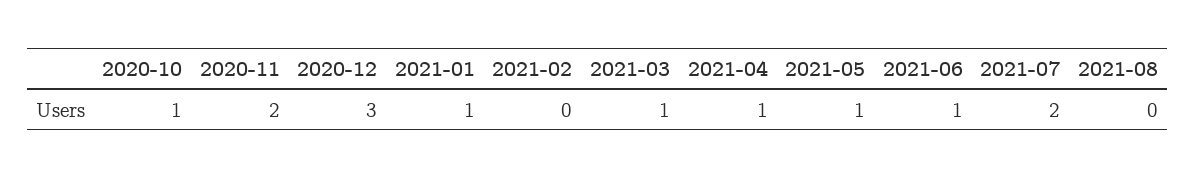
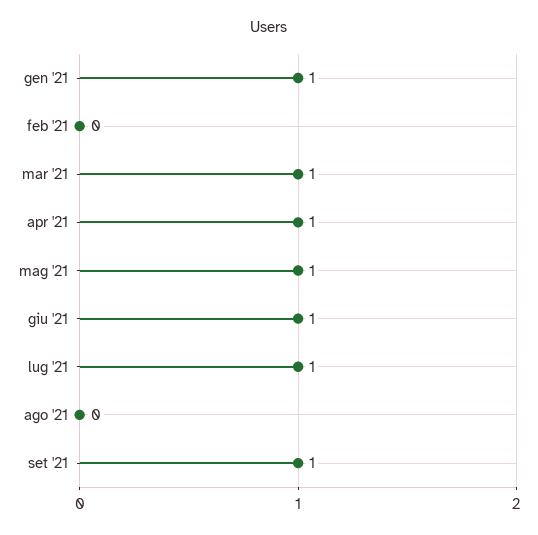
2020-10: 1 -> none
2020-11: 2 -> none
2020-12: 3 -> none
2021-07: 2 -> 1
set '21: none -> 1

